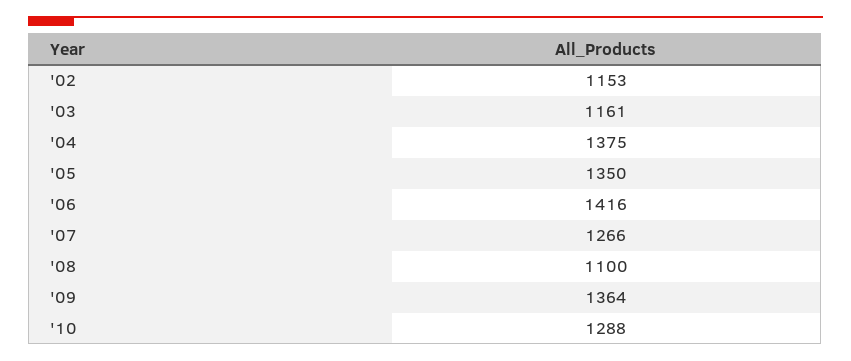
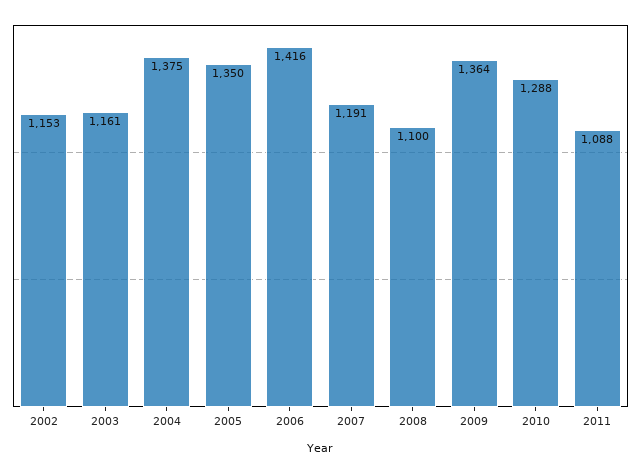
'07: 1266 -> 1191
2011: none -> 1088

